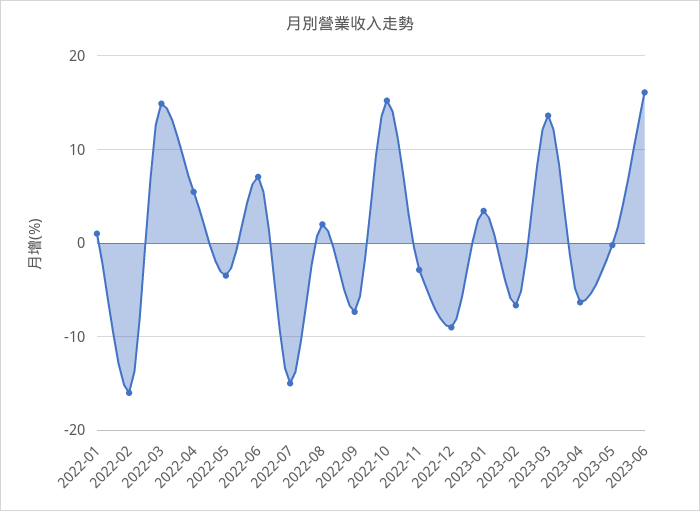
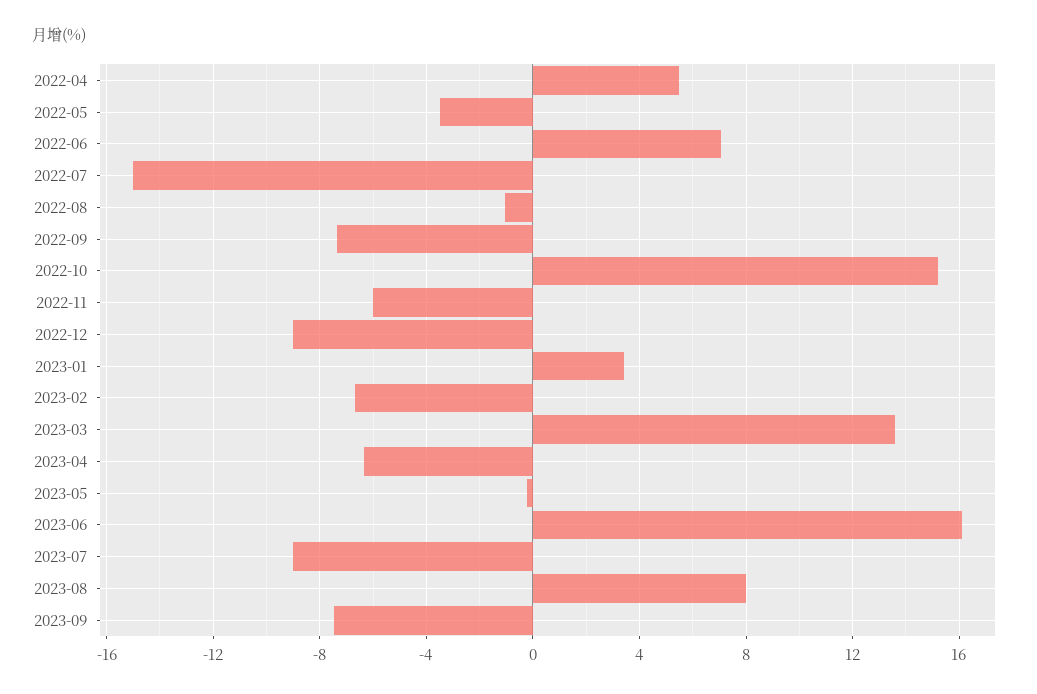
2022-01: 1 -> none
2022-02: -16 -> none
2022-03: 15 -> none
2022-08: 2 -> -1
2022-11: -3 -> -6
2023-07: none -> -9
2023-08: none -> 8
2023-09: none -> -7.5

